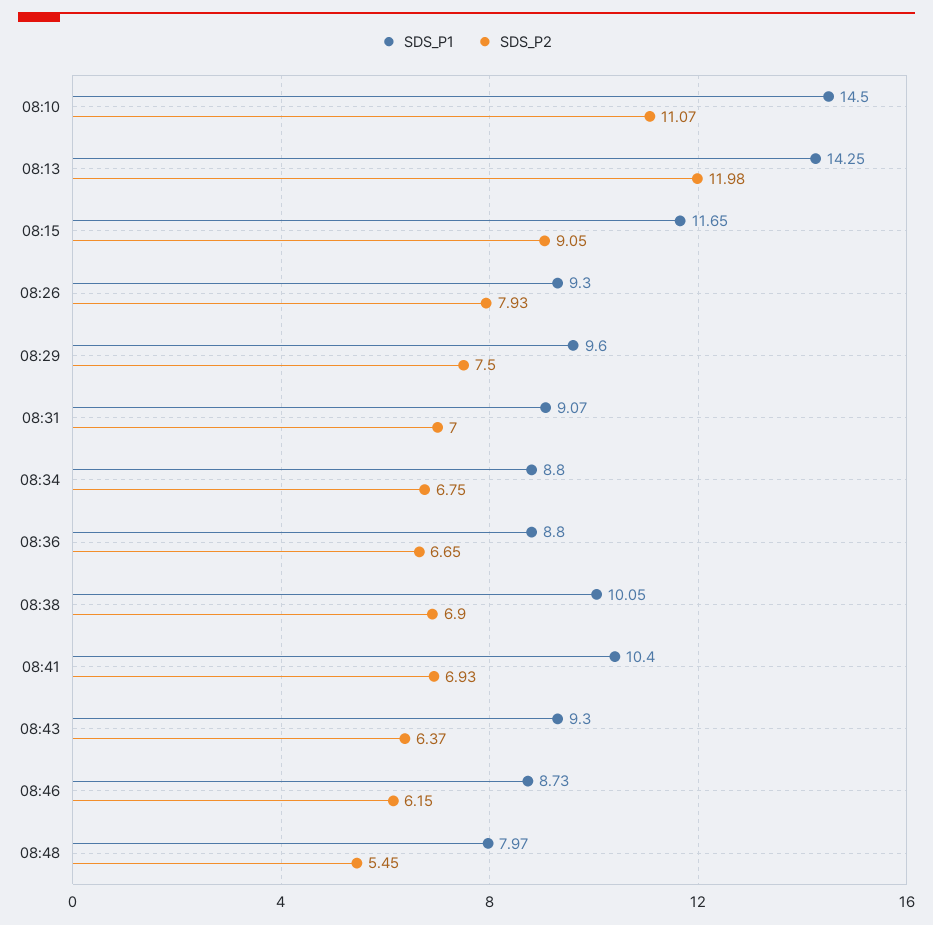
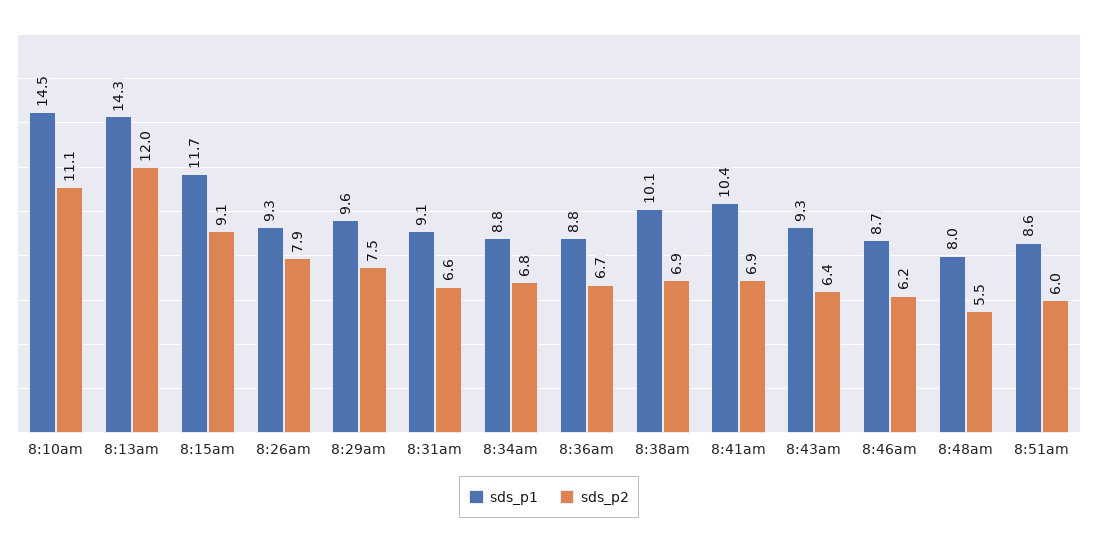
SDS_P2, 08:31: 7 -> 6.6
SDS_P1, 8:51am: none -> 8.6
SDS_P2, 8:51am: none -> 6

